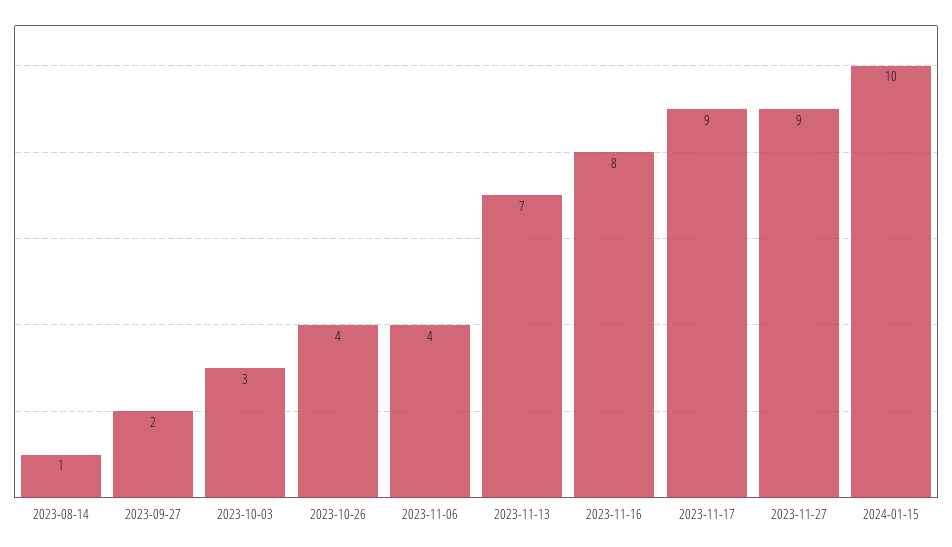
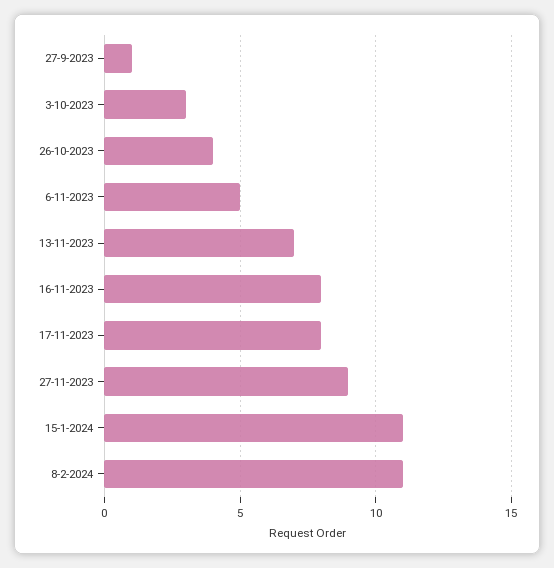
2023-08-14: 1 -> none
2023-09-27: 2 -> 1
2023-11-06: 4 -> 5
2023-11-17: 9 -> 8
2024-01-15: 10 -> 11
8-2-2024: none -> 11

